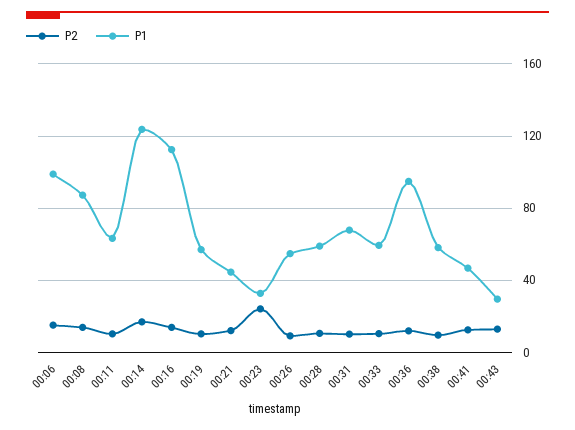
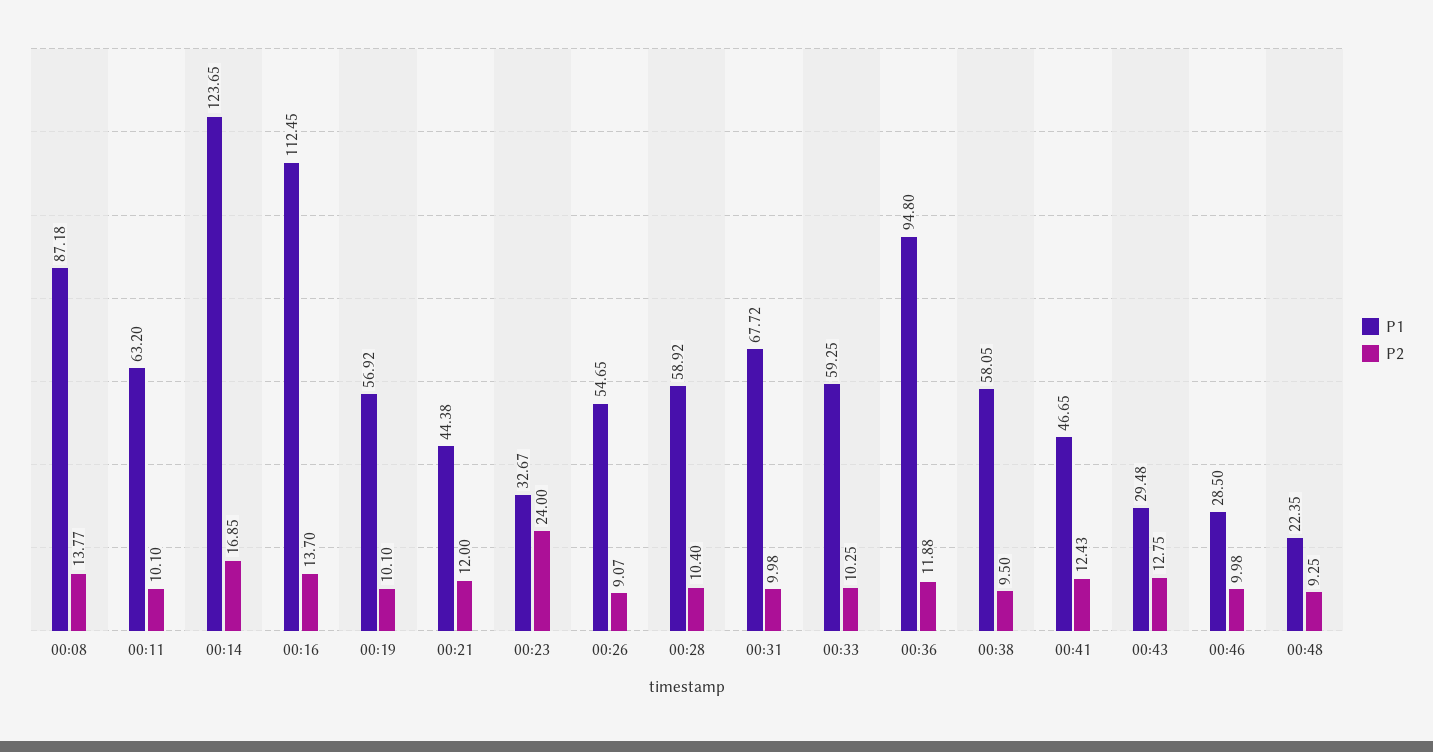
P2, 00:06: 15 -> none
P1, 00:06: 100 -> none
P1, 00:46: none -> 28.5
P2, 00:46: none -> 9.98
P1, 00:48: none -> 22.35
P2, 00:48: none -> 9.25

